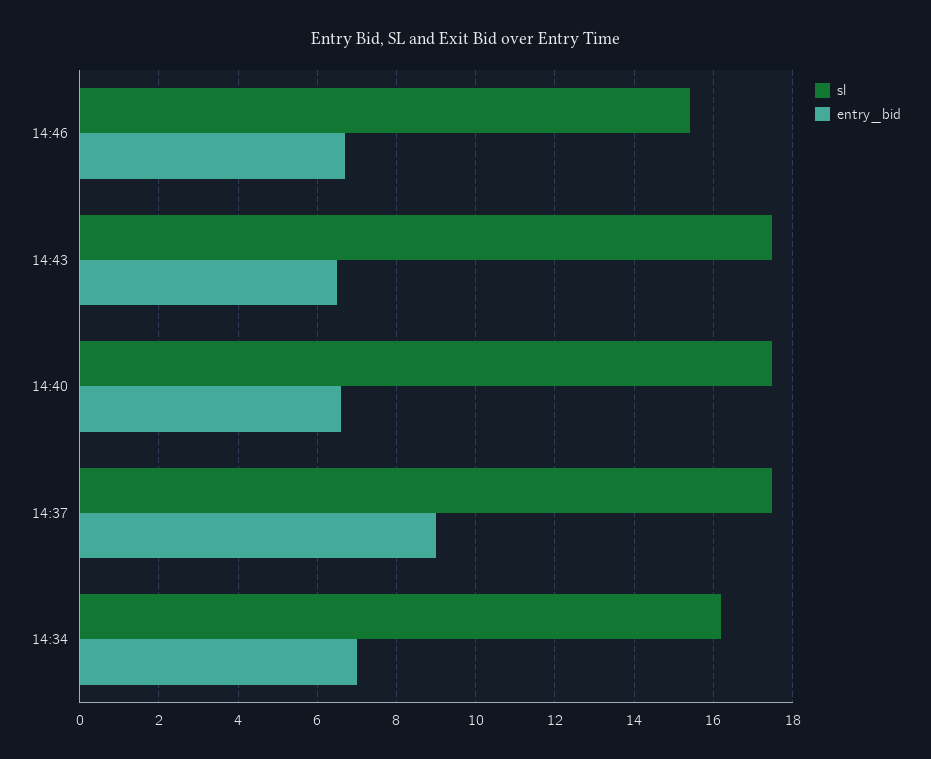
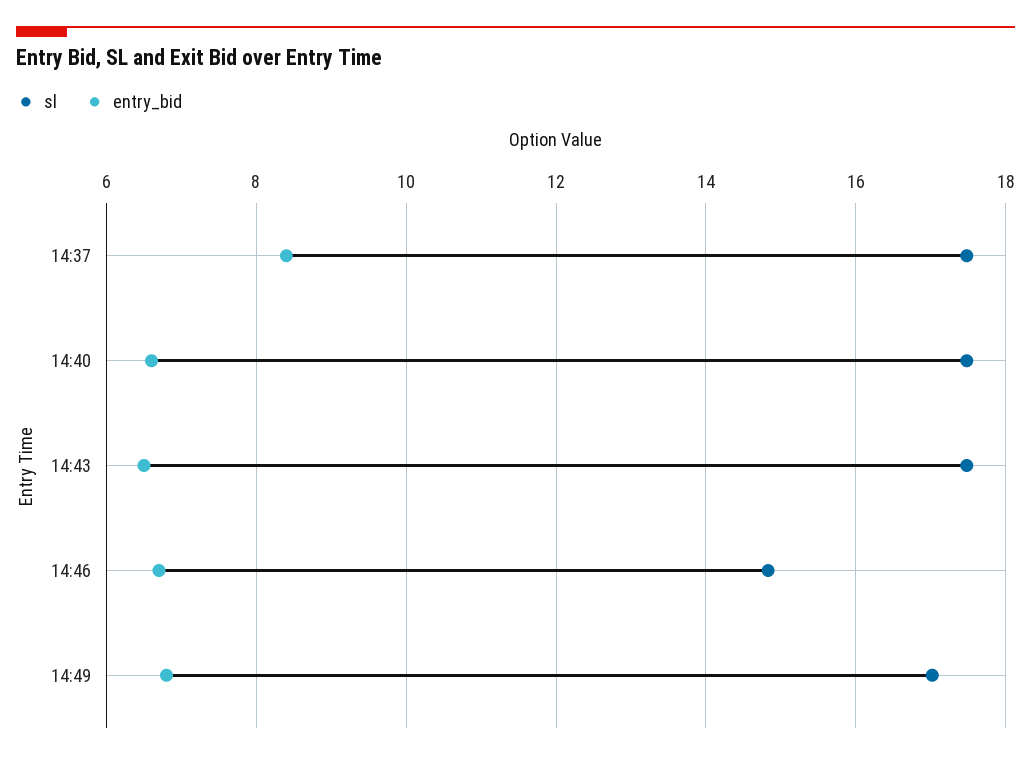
sl, 14:46: 15.4 -> 14.8
entry_bid, 14:37: 9 -> 8.4
sl, 14:34: 16.2 -> none
entry_bid, 14:34: 7 -> none
sl, 14:49: none -> 17
entry_bid, 14:49: none -> 6.8

